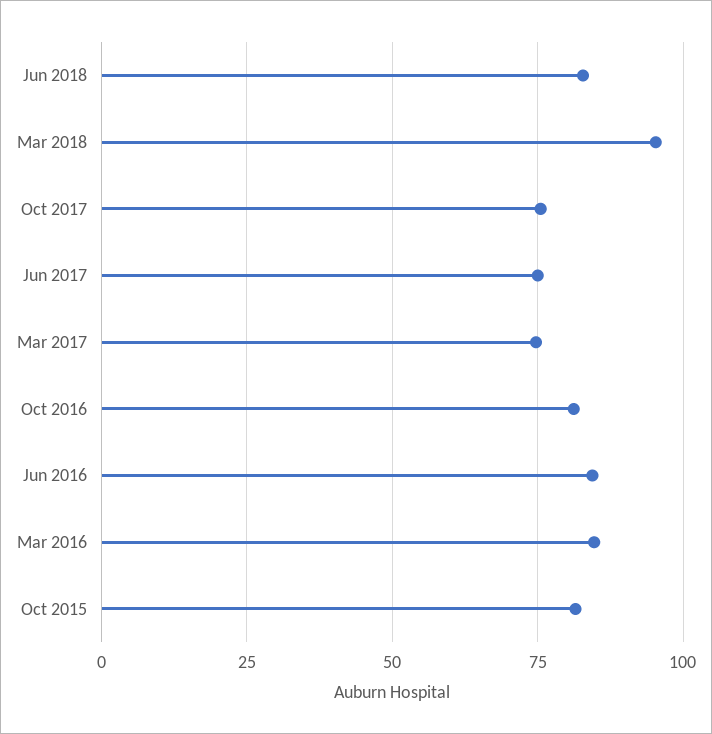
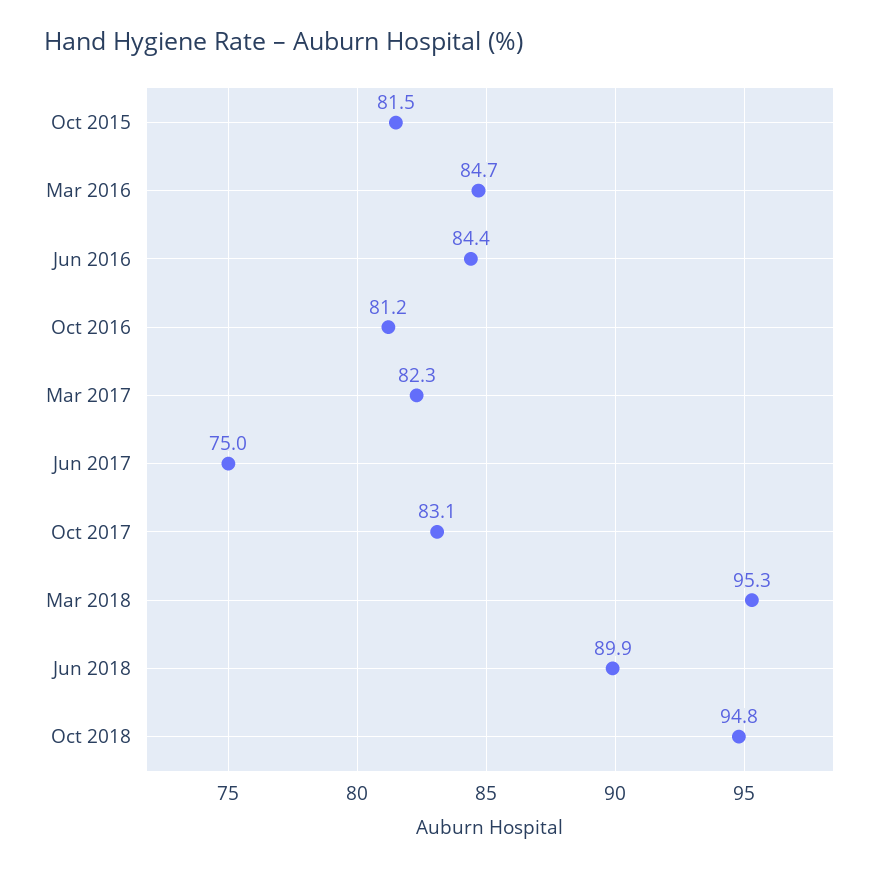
Jun 2018: 82.5 -> 89.9
Oct 2017: 75 -> 83.1
Mar 2017: 75 -> 82.3
Oct 2018: none -> 94.8

